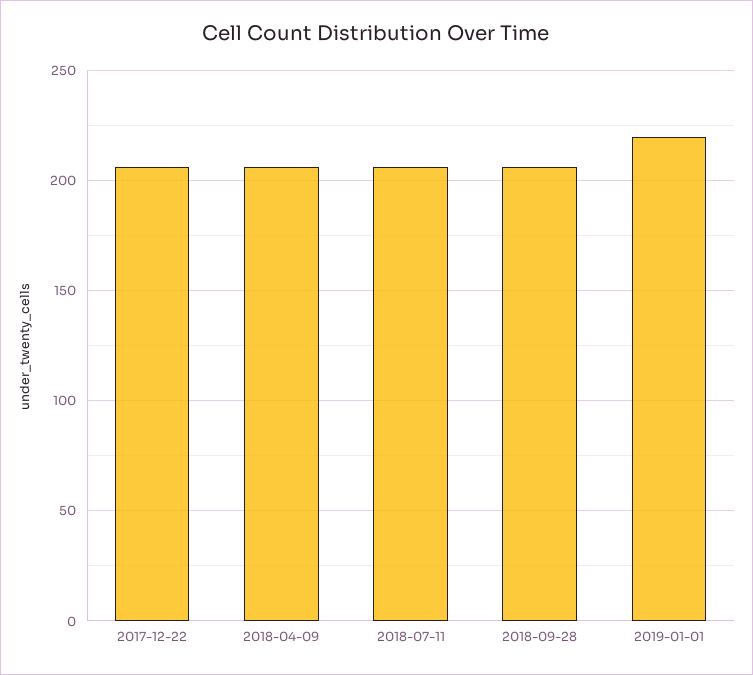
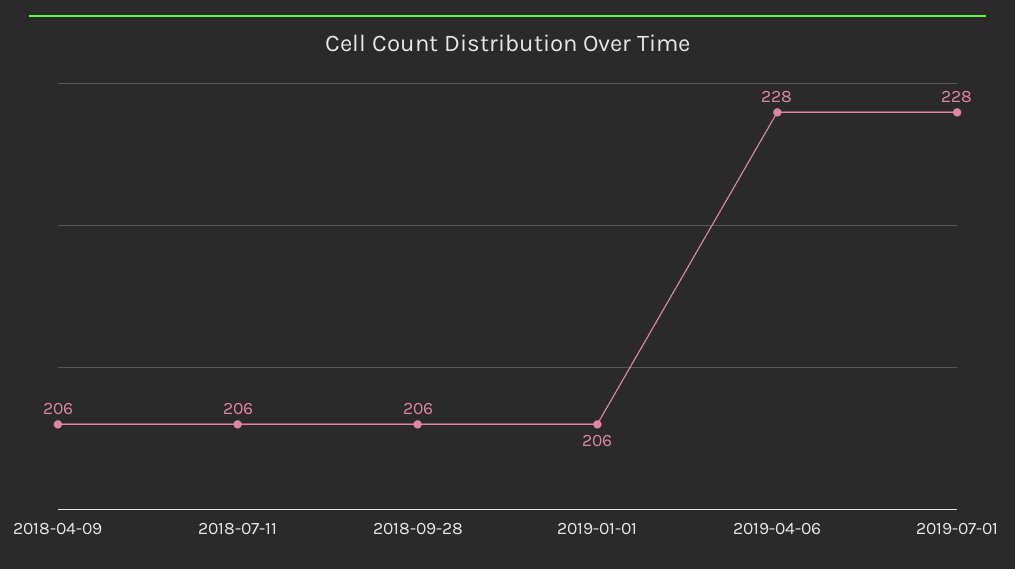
2017-12-22: 205 -> none
2019-01-01: 220 -> 206
2019-04-06: none -> 228
2019-07-01: none -> 228

